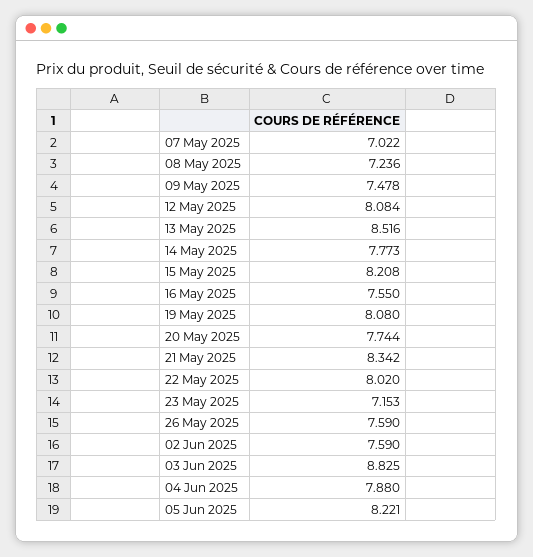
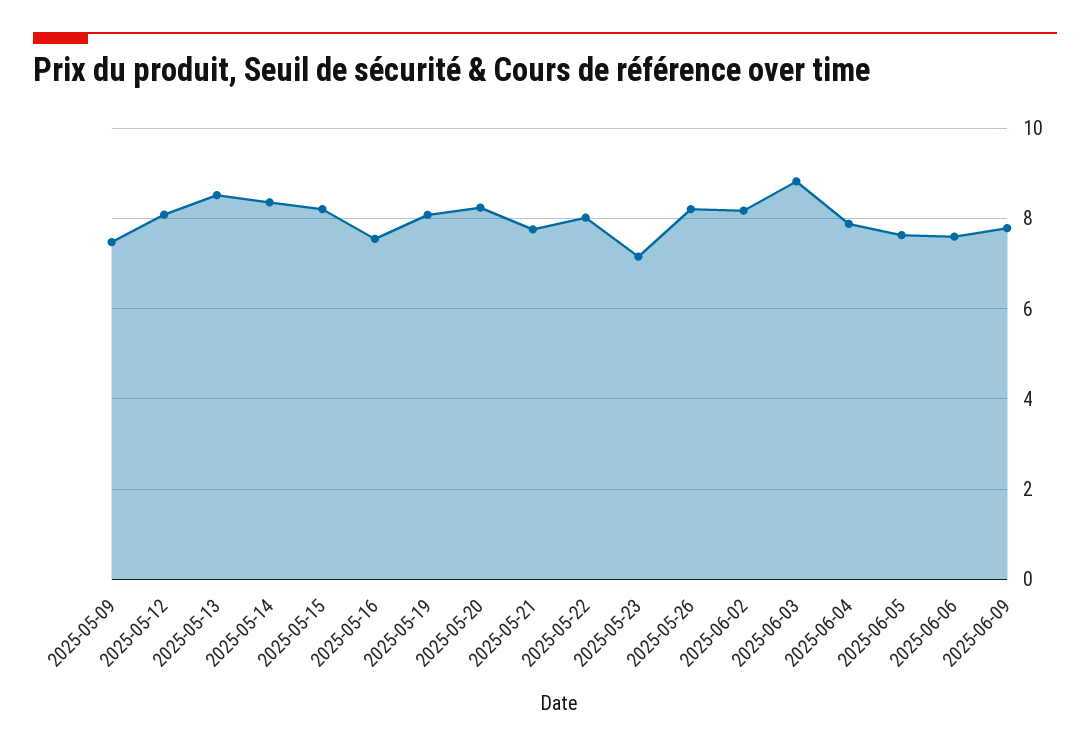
07 May 2025: 7.022 -> none
08 May 2025: 7.236 -> none
14 May 2025: 7.773 -> 8.4
20 May 2025: 7.744 -> 8.2
21 May 2025: 8.342 -> 7.8
26 May 2025: 7.59 -> 8.2
02 Jun 2025: 7.59 -> 8.2
05 Jun 2025: 8.221 -> 7.6
2025-06-06: none -> 7.6
2025-06-09: none -> 7.8

